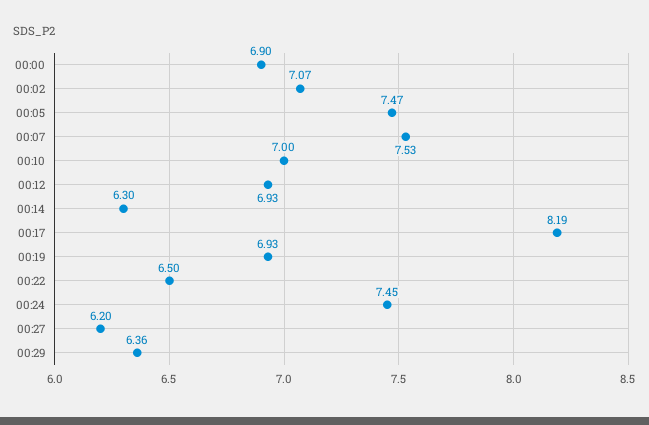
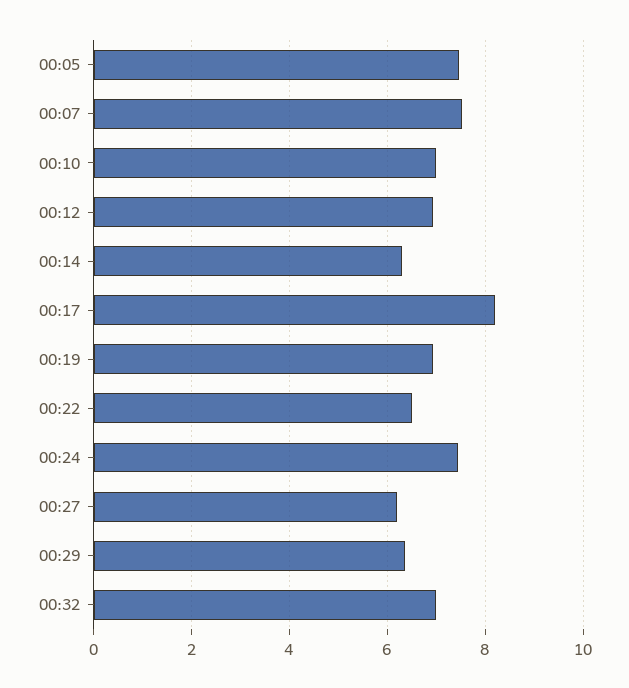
00:00: 6.9 -> none
00:02: 7.07 -> none
00:32: none -> 7

